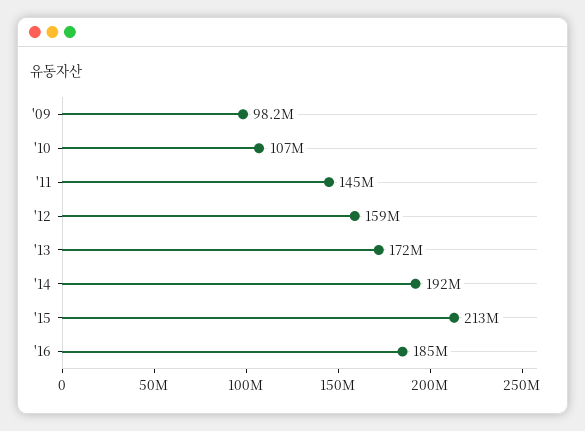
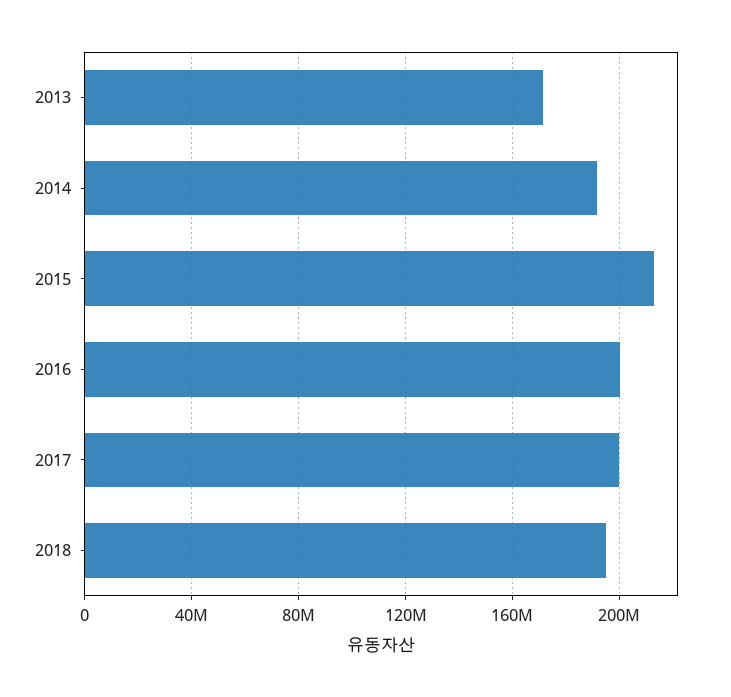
'09: 98200000 -> none
'10: 107000000 -> none
'11: 145000000 -> none
'12: 159000000 -> none
'16: 185000000 -> 200000000
2017: none -> 200000000
2018: none -> 195000000

